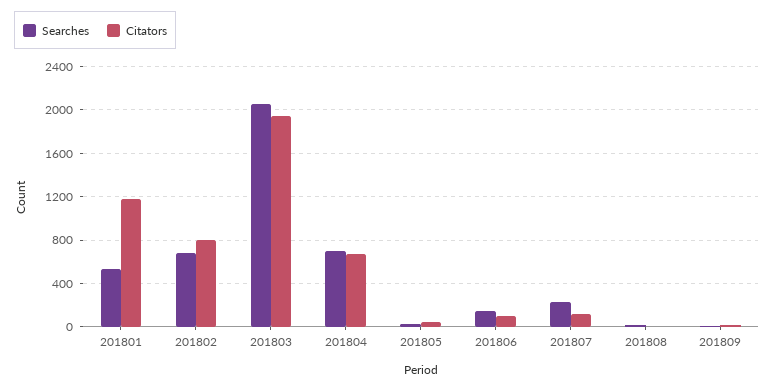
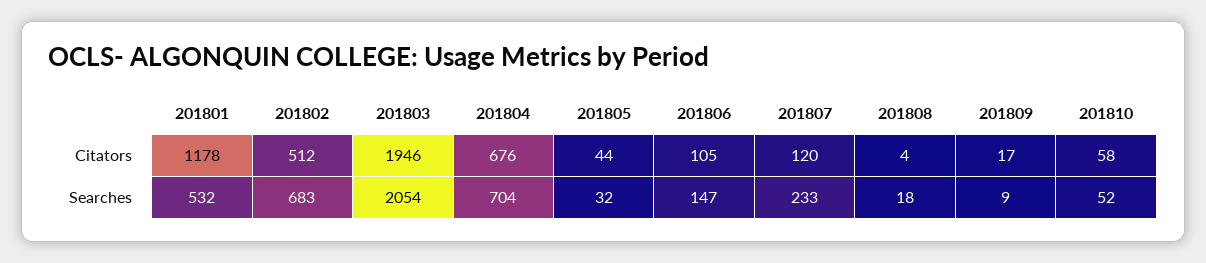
Citators, 201802: 800 -> 512
Citators, 201810: none -> 58
Searches, 201810: none -> 52

